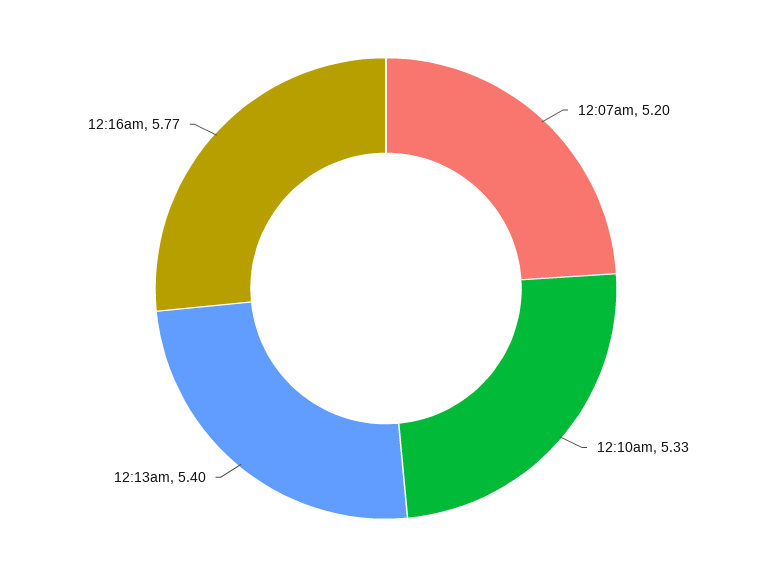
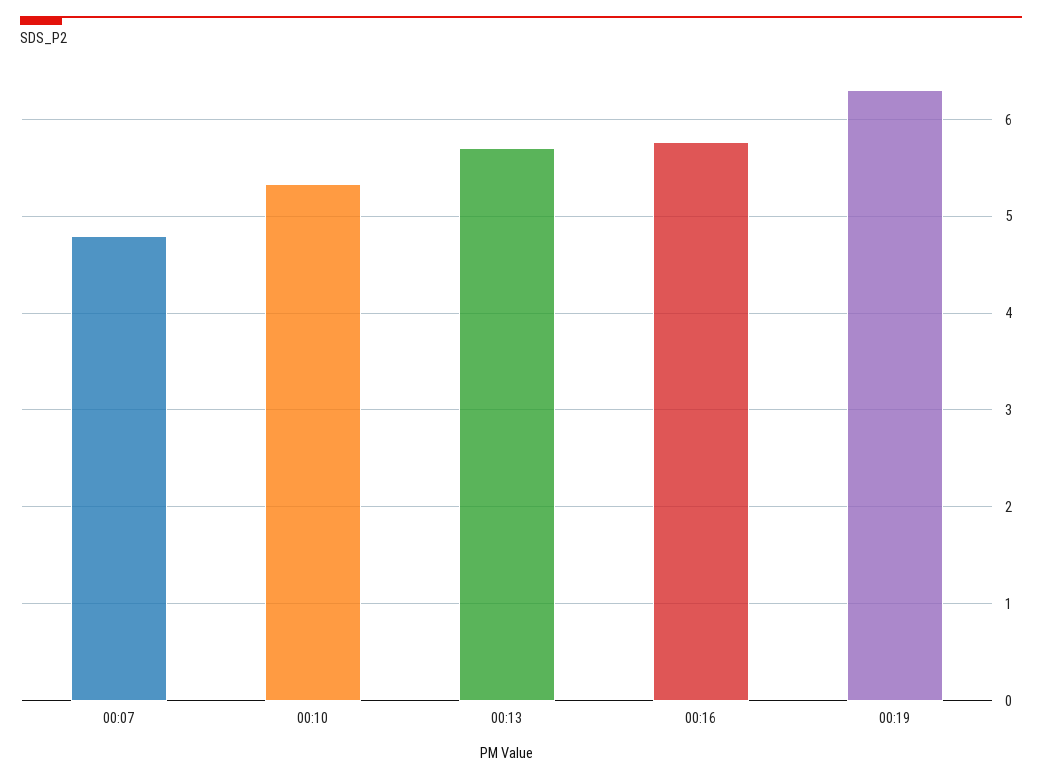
12:07am: 5.2 -> 4.8
12:13am: 5.4 -> 5.7
00:19: none -> 6.3

